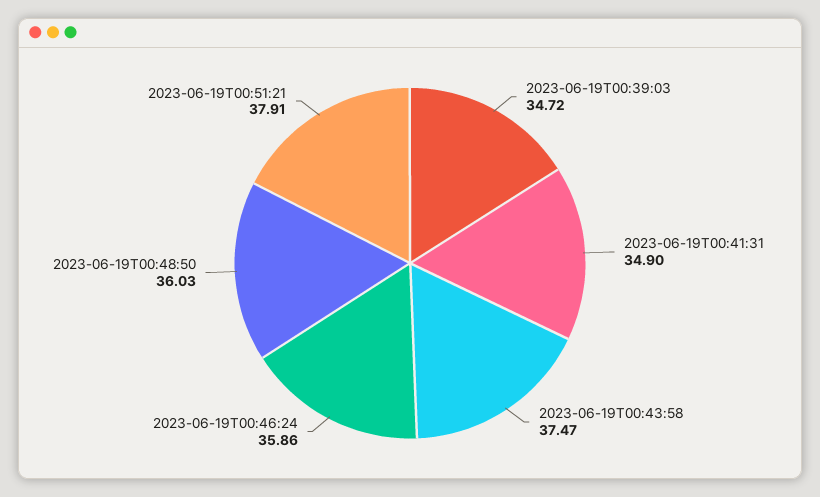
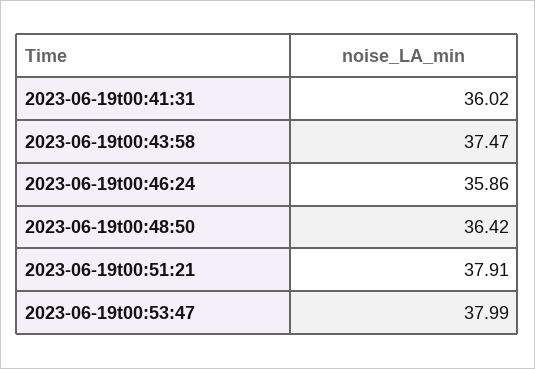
2023-06-19T00:39:03: 34.72 -> none
2023-06-19T00:41:31: 34.9 -> 36.02
2023-06-19T00:48:50: 36.03 -> 36.42
2023-06-19t00:53:47: none -> 37.99

